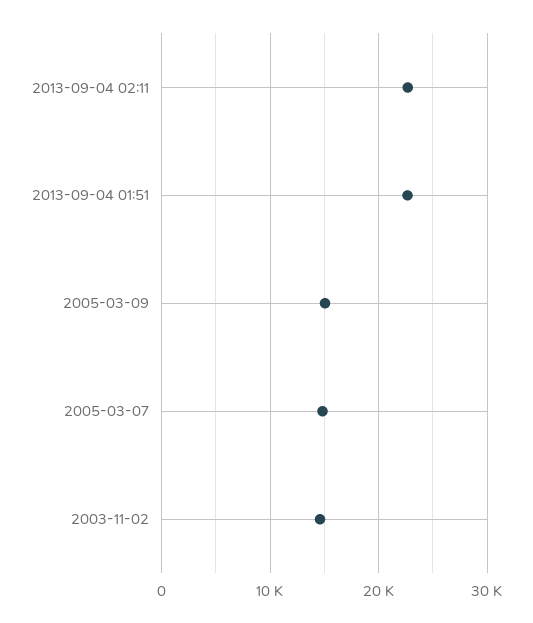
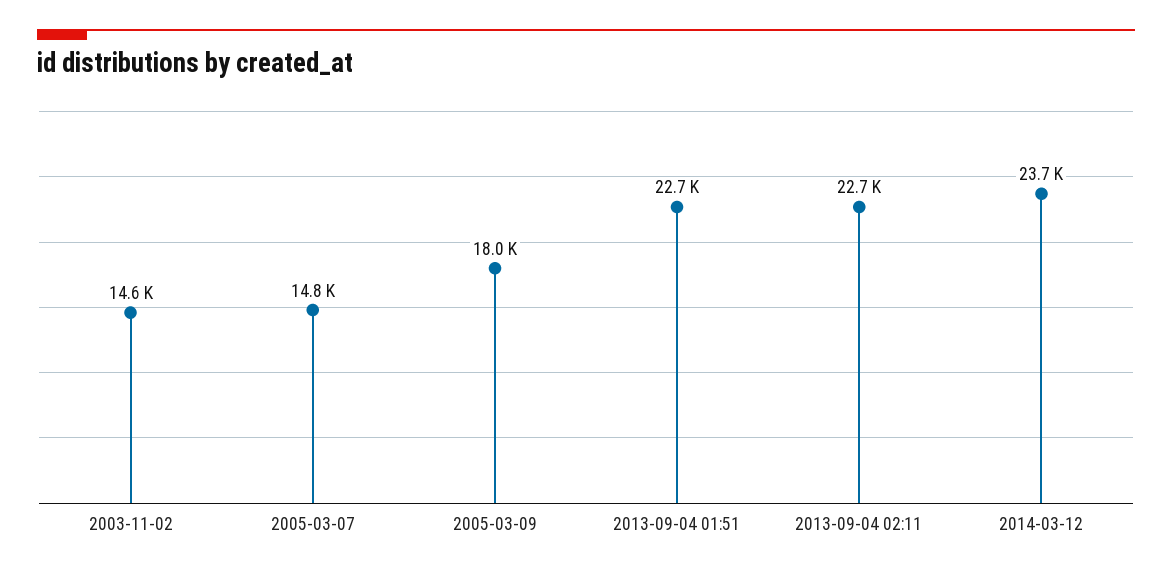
2005-03-09: 15000 -> 18000
2014-03-12: none -> 23700

